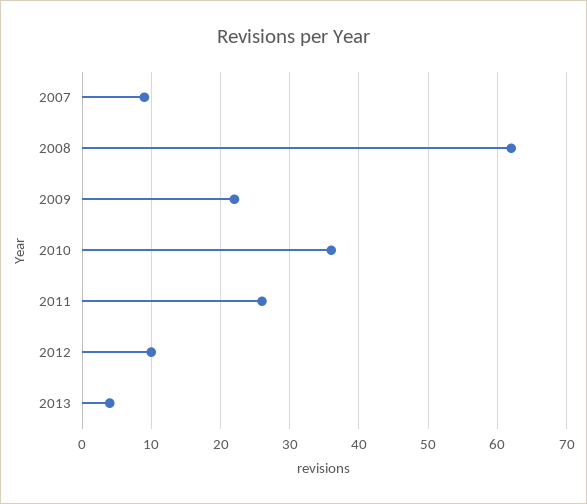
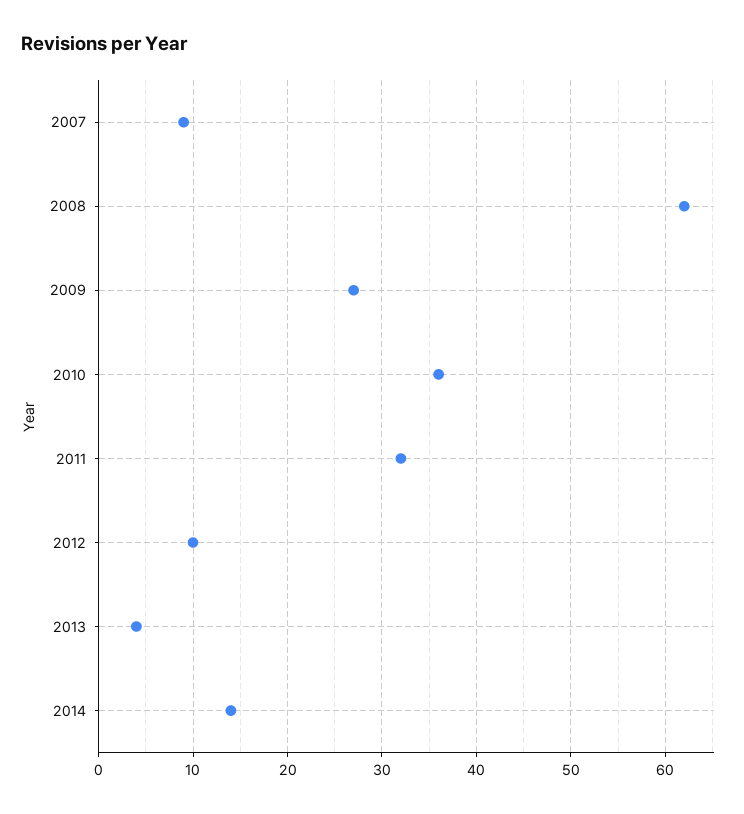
2009: 22 -> 27
2011: 26 -> 32
2014: none -> 14

